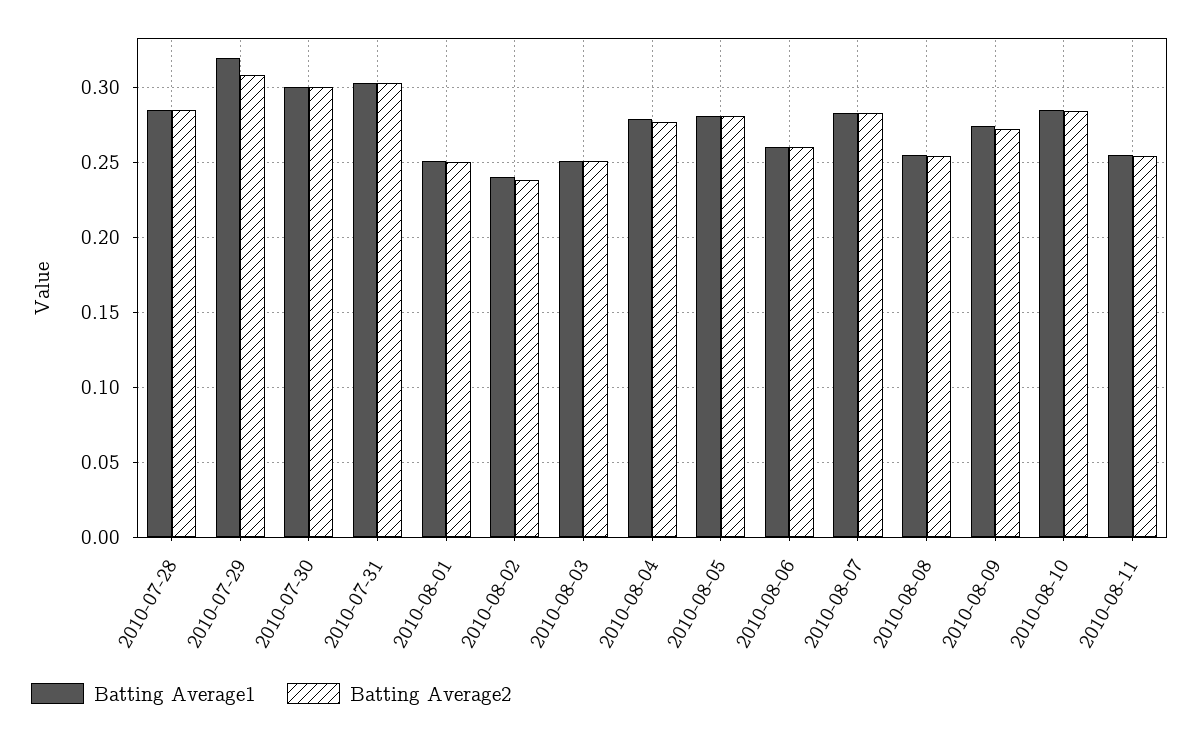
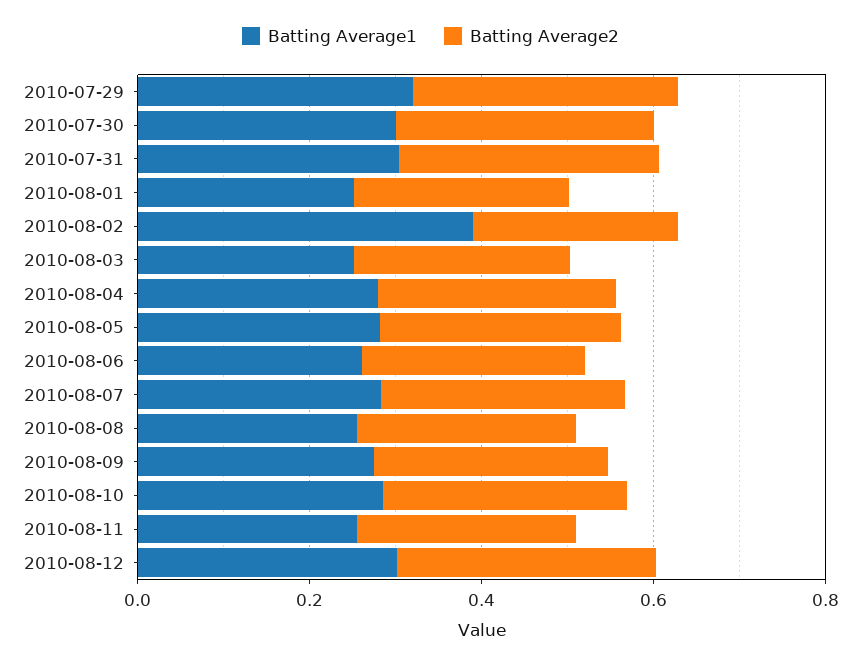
Batting Average1, 2010-07-28: 0.285 -> none
Batting Average2, 2010-07-28: 0.285 -> none
Batting Average1, 2010-08-02: 0.24 -> 0.4
Batting Average1, 2010-08-12: none -> 0.3
Batting Average2, 2010-08-12: none -> 0.3

